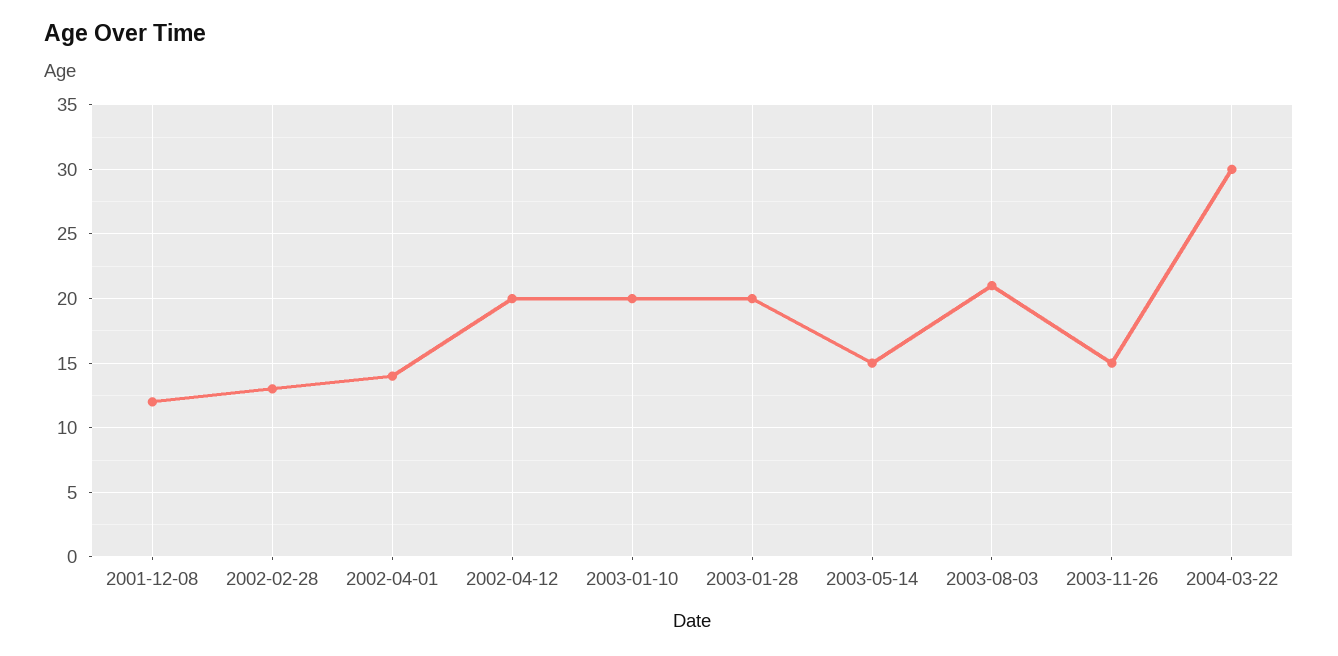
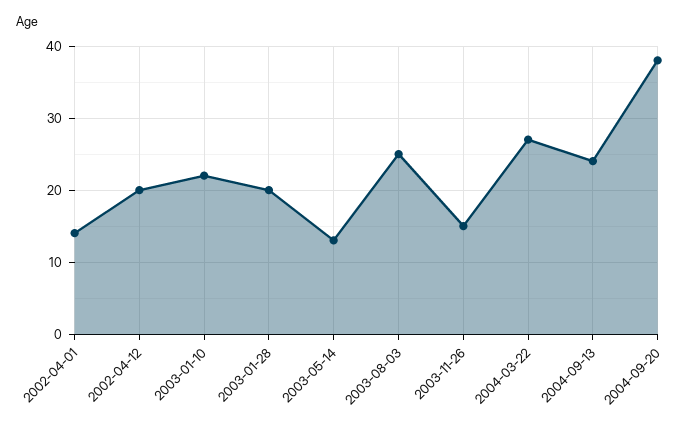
2001-12-08: 12 -> none
2002-02-28: 13 -> none
2003-01-10: 20 -> 22
2003-05-14: 15 -> 13
2003-08-03: 21 -> 25
2004-03-22: 30 -> 27
2004-09-13: none -> 24
2004-09-20: none -> 38

